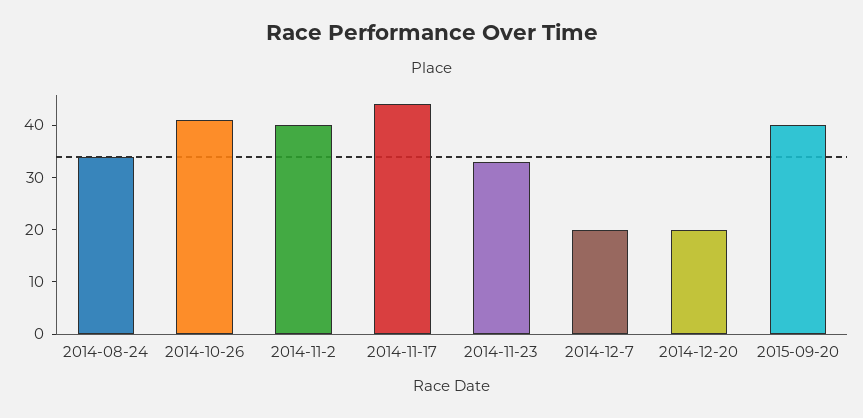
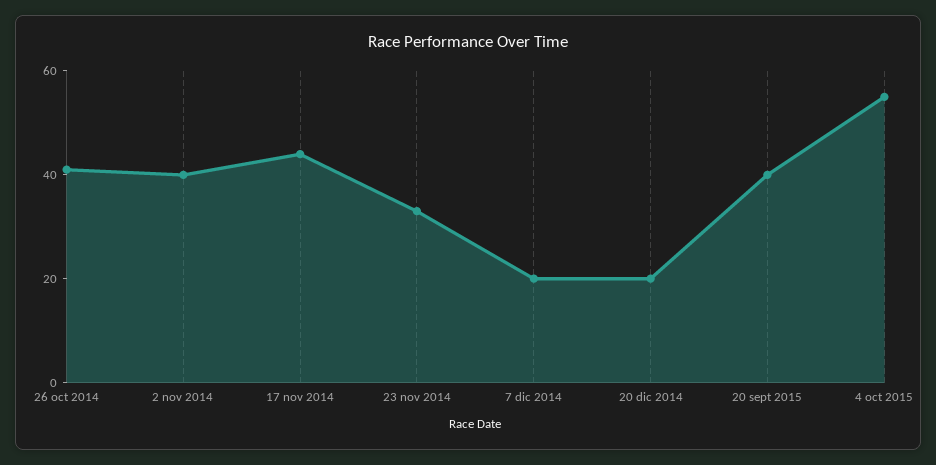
2014-08-24: 35 -> none
4 oct 2015: none -> 55

